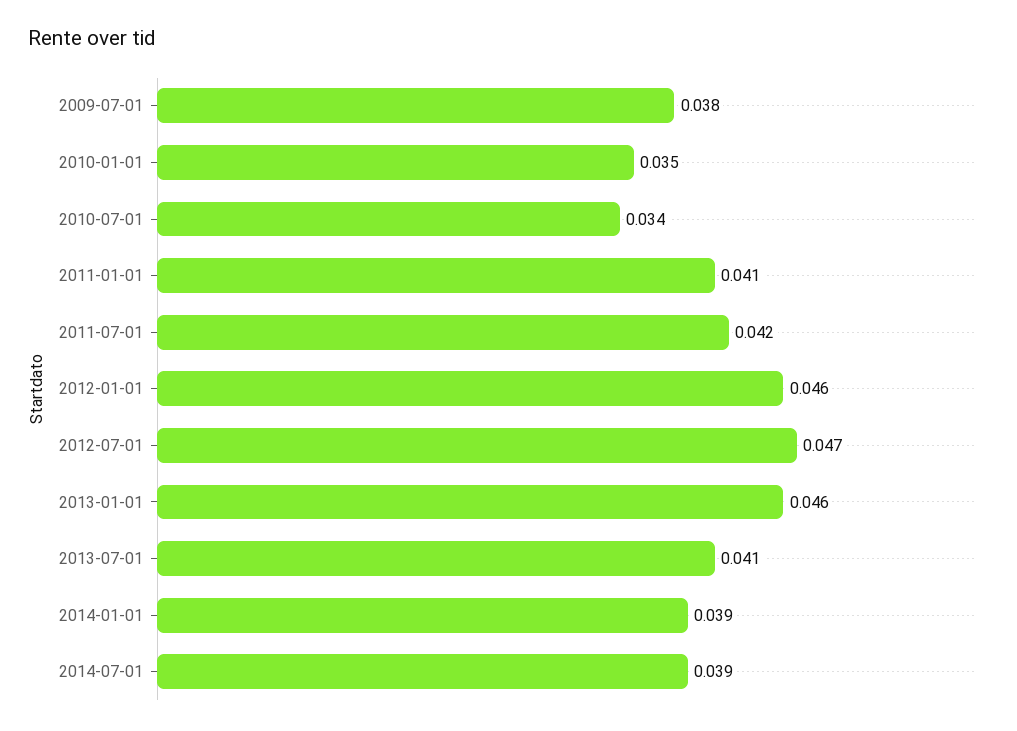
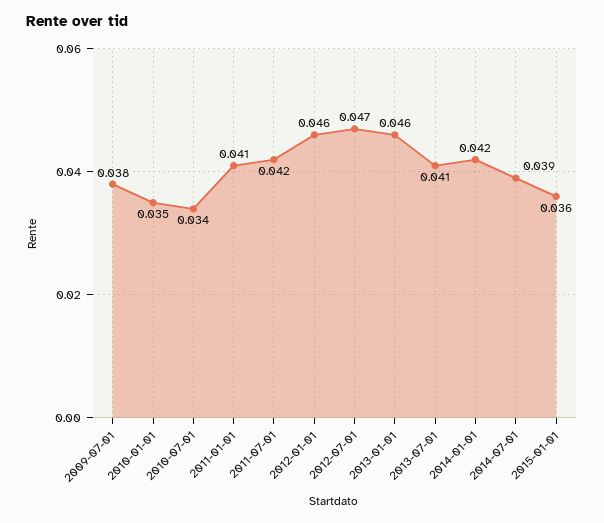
2014-01-01: 0.039 -> 0.042
2015-01-01: none -> 0.036

